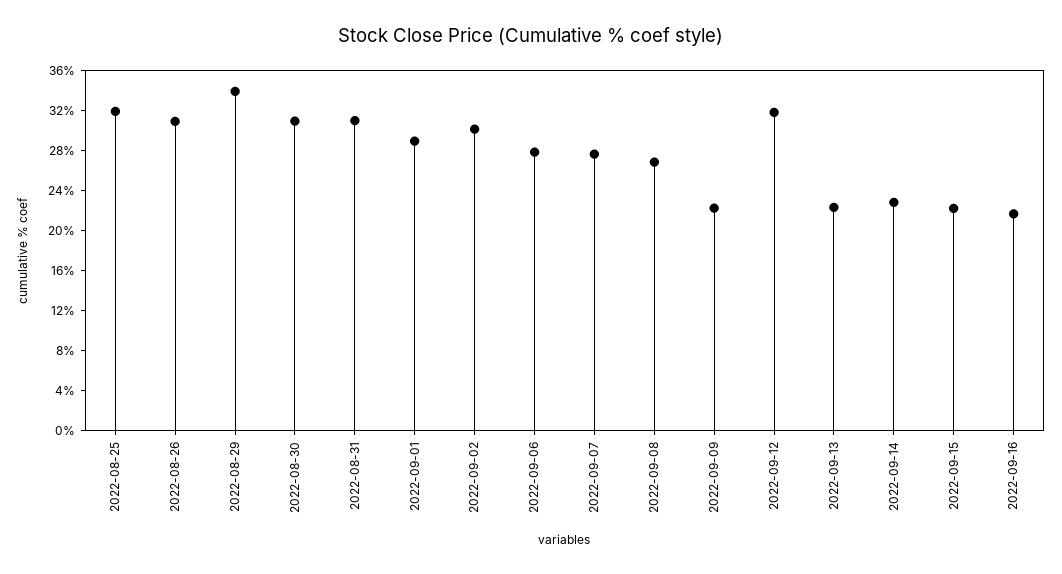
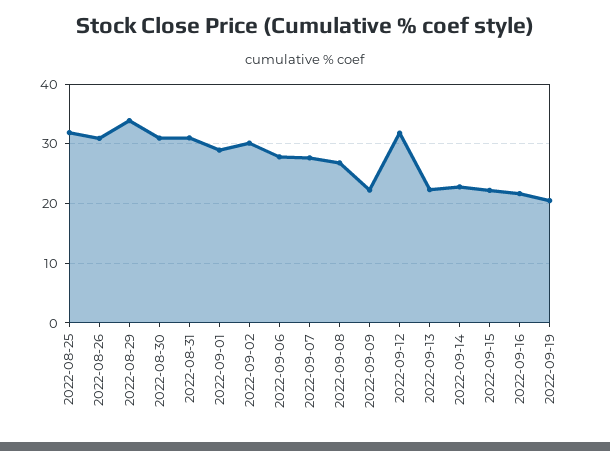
2022-09-19: none -> 20

